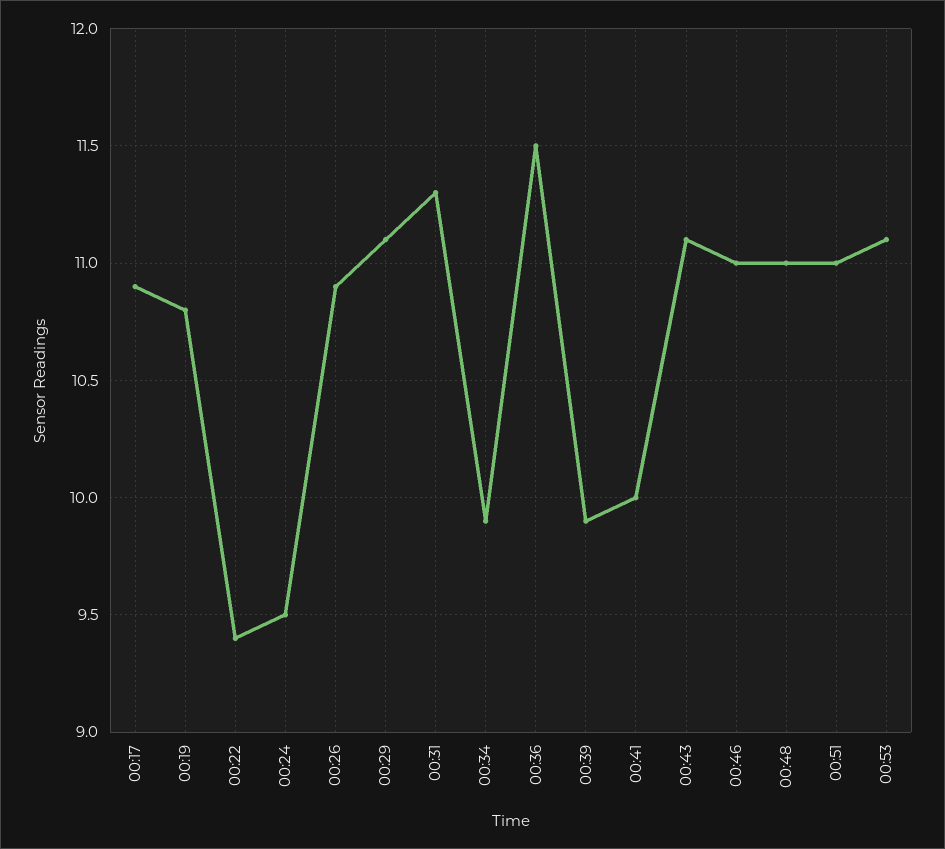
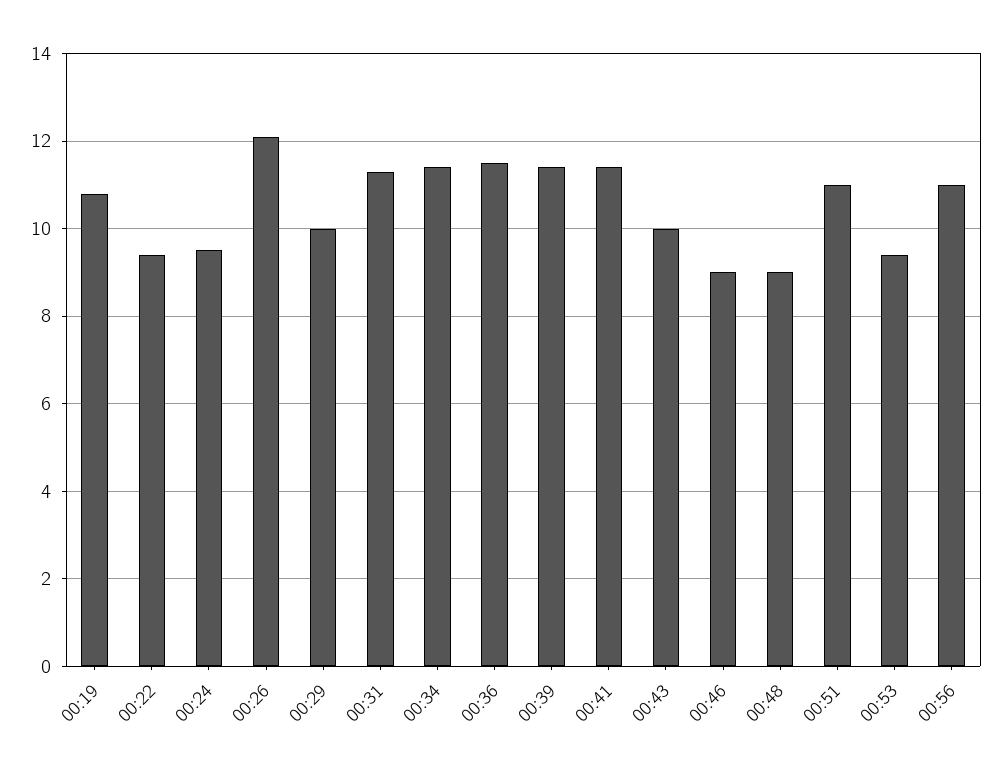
00:17: 10.9 -> none
00:26: 10.9 -> 12
00:29: 11.1 -> 10
00:34: 9.9 -> 11.5
00:39: 9.9 -> 11.5
00:41: 10 -> 11.5
00:43: 11.1 -> 10
00:46: 11 -> 9
00:48: 11 -> 9
00:53: 11.1 -> 9.5
00:56: none -> 11

